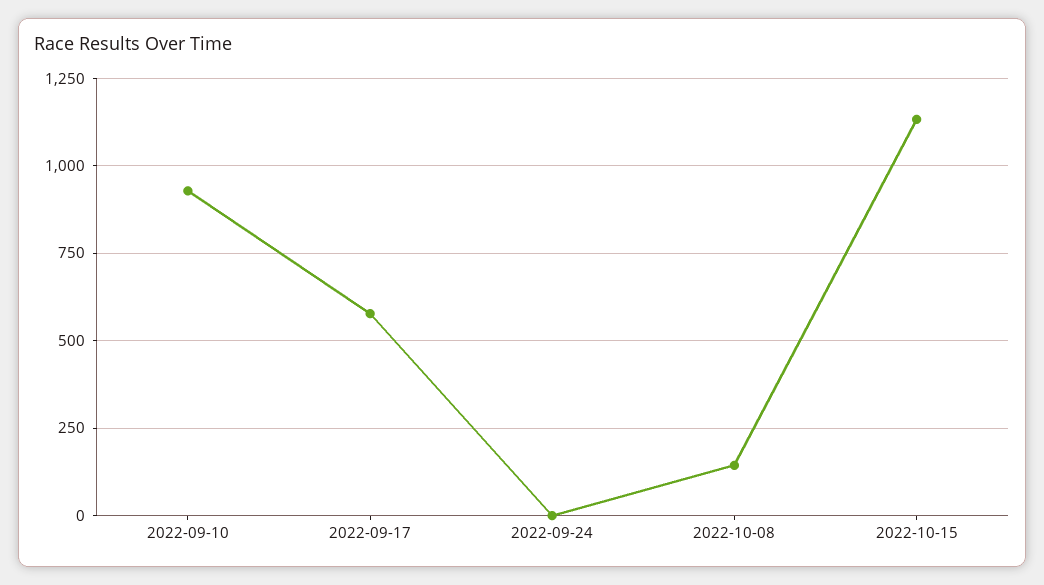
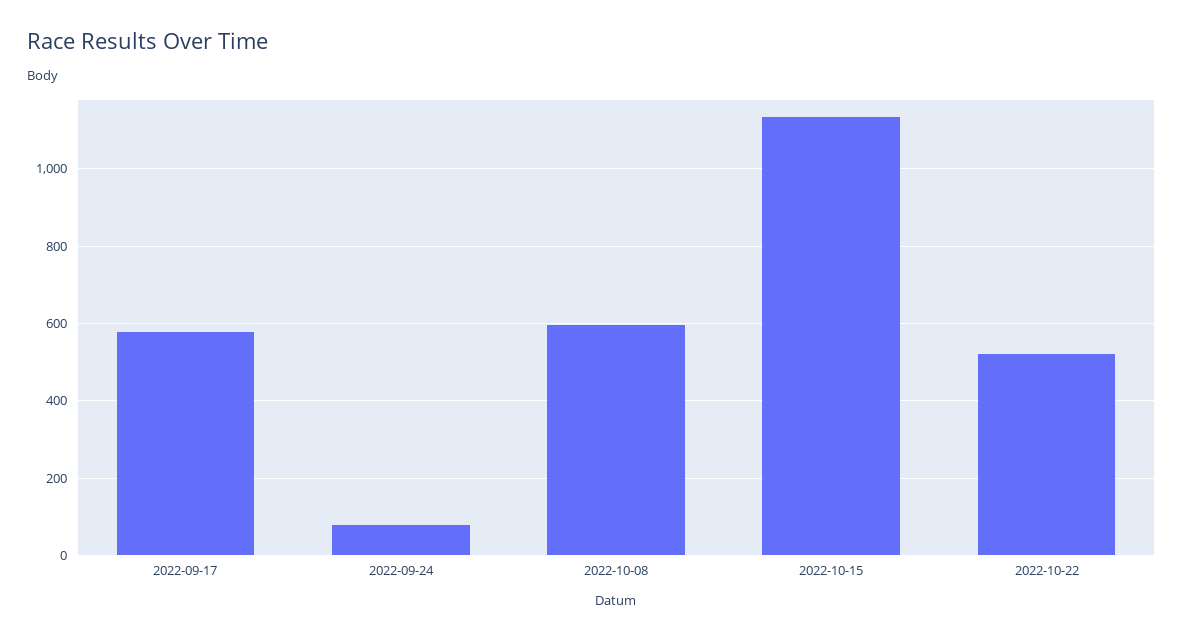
2022-09-10: 925 -> none
2022-09-24: 0 -> 80
2022-10-08: 150 -> 600
2022-10-22: none -> 520

